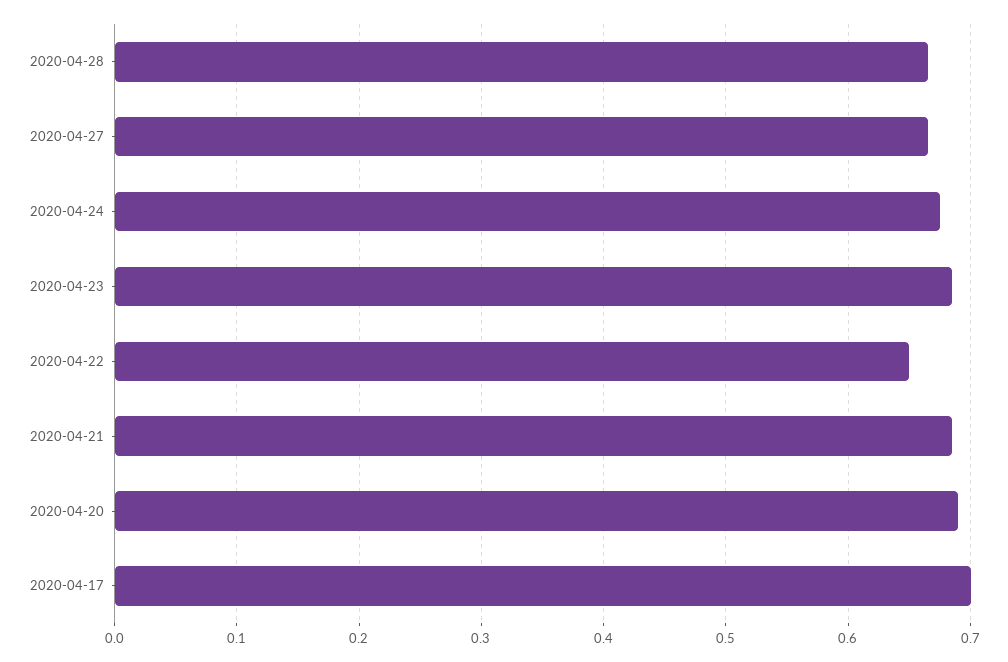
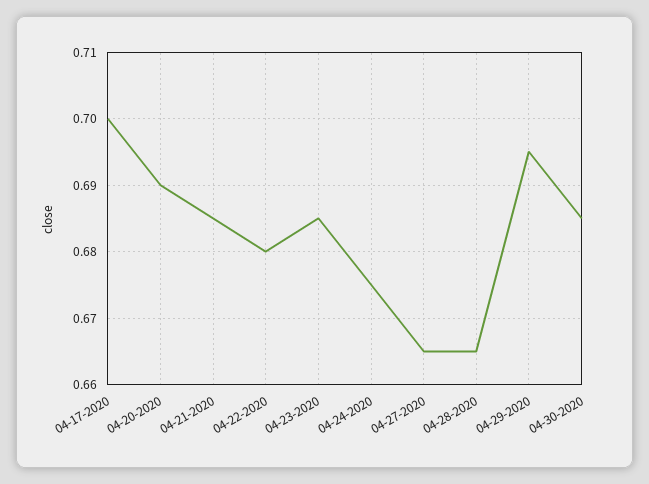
2020-04-22: 0.65 -> 0.68
04-29-2020: none -> 0.695
04-30-2020: none -> 0.685

